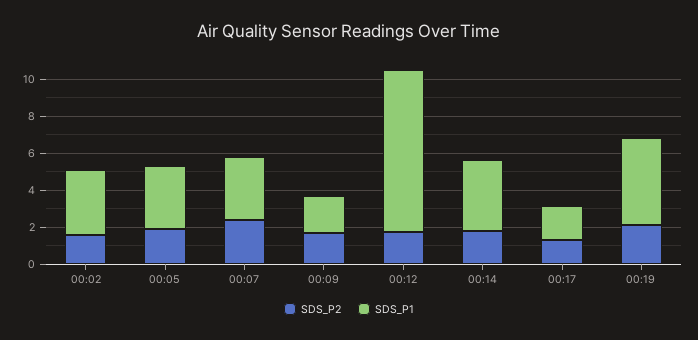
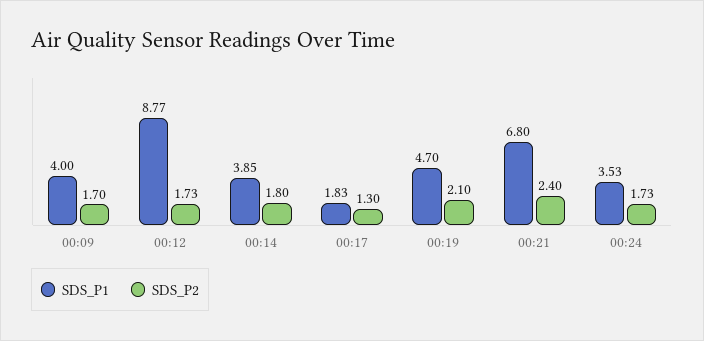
SDS_P2, 00:02: 1.5 -> none
SDS_P1, 00:02: 3.5 -> none
SDS_P2, 00:05: 2 -> none
SDS_P1, 00:05: 3.5 -> none
SDS_P2, 00:07: 2.5 -> none
SDS_P1, 00:07: 3.5 -> none
SDS_P1, 00:09: 2 -> 4
SDS_P1, 00:21: none -> 6.8
SDS_P2, 00:21: none -> 2.4
SDS_P1, 00:24: none -> 3.53
SDS_P2, 00:24: none -> 1.73

